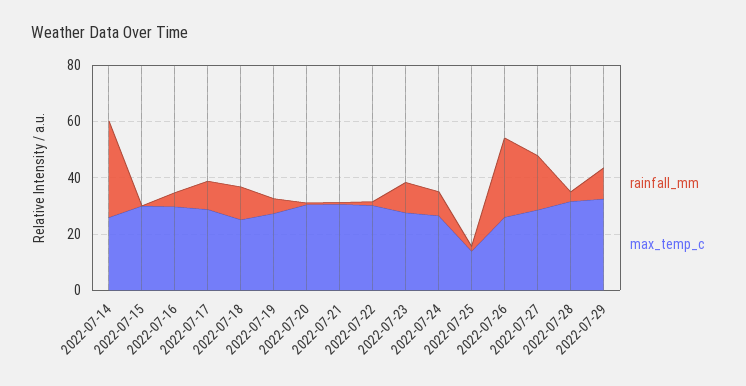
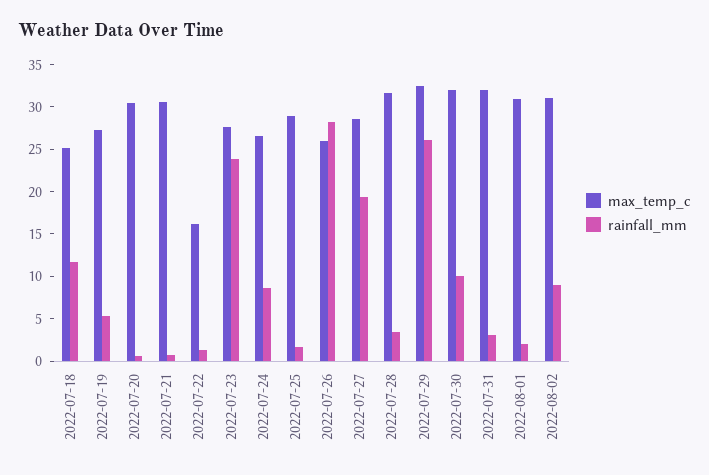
rainfall_mm, 2022-07-14: 35 -> none
max_temp_c, 2022-07-14: 25 -> none
rainfall_mm, 2022-07-15: 0 -> none
max_temp_c, 2022-07-15: 30 -> none
rainfall_mm, 2022-07-16: 5 -> none
max_temp_c, 2022-07-16: 30 -> none
rainfall_mm, 2022-07-17: 10 -> none
max_temp_c, 2022-07-17: 30 -> none
max_temp_c, 2022-07-22: 30 -> 16
rainfall_mm, 2022-07-23: 10 -> 24
max_temp_c, 2022-07-25: 15 -> 29
rainfall_mm, 2022-07-29: 10 -> 26
max_temp_c, 2022-07-30: none -> 32
rainfall_mm, 2022-07-30: none -> 10
max_temp_c, 2022-07-31: none -> 32
rainfall_mm, 2022-07-31: none -> 3
max_temp_c, 2022-08-01: none -> 31
rainfall_mm, 2022-08-01: none -> 2
max_temp_c, 2022-08-02: none -> 31
rainfall_mm, 2022-08-02: none -> 9

